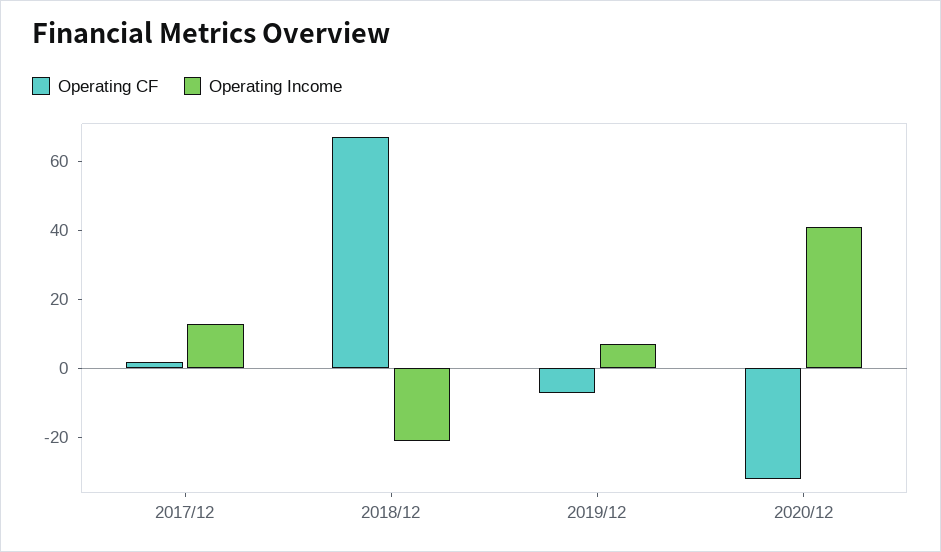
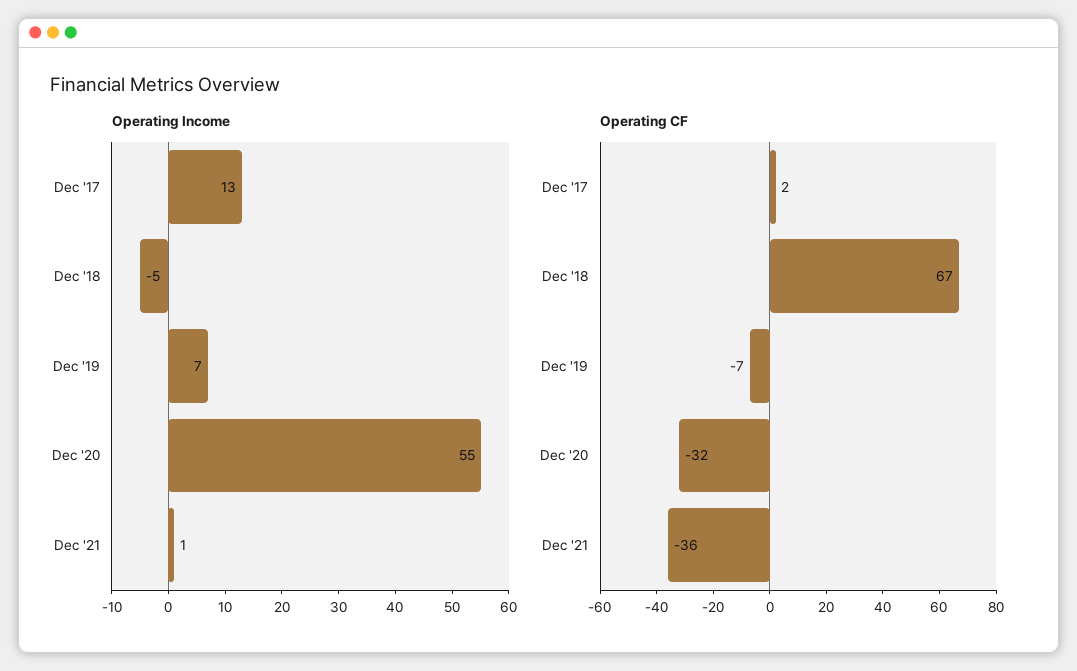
Operating Income, 2018/12: -20 -> -5
Operating Income, 2020/12: 40 -> 55
Operating Income, Dec '21: none -> 1
Operating CF, Dec '21: none -> -36

